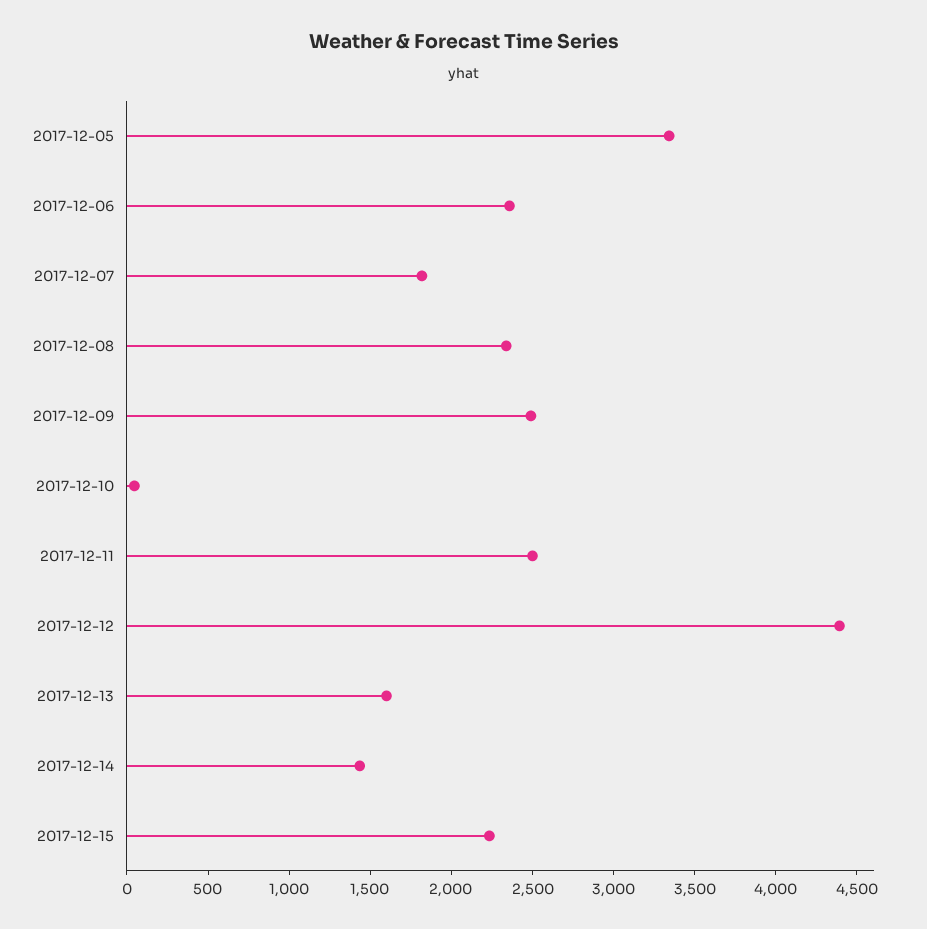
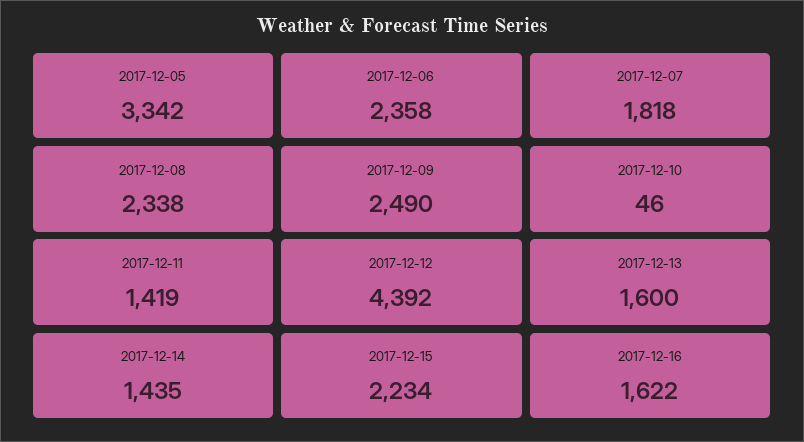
2017-12-11: 2500 -> 1419
2017-12-16: none -> 1622

